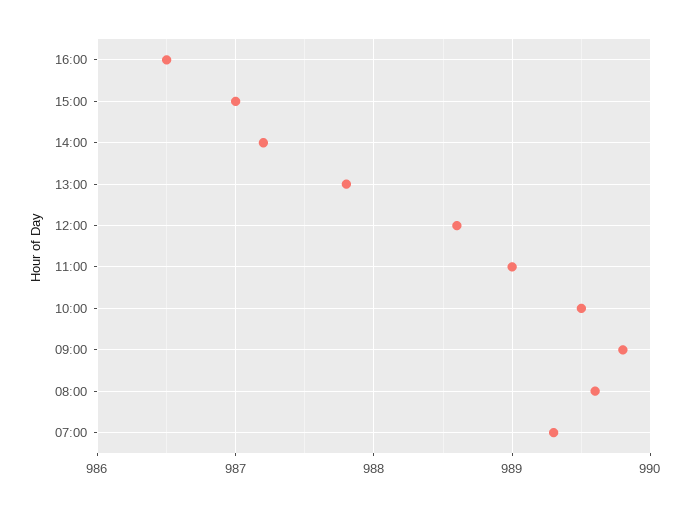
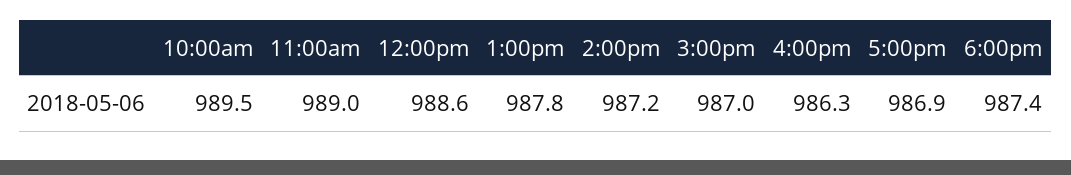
16:00: 986.5 -> 986.3
09:00: 989.8 -> none
08:00: 989.6 -> none
07:00: 989.3 -> none
5:00pm: none -> 986.9
6:00pm: none -> 987.4

